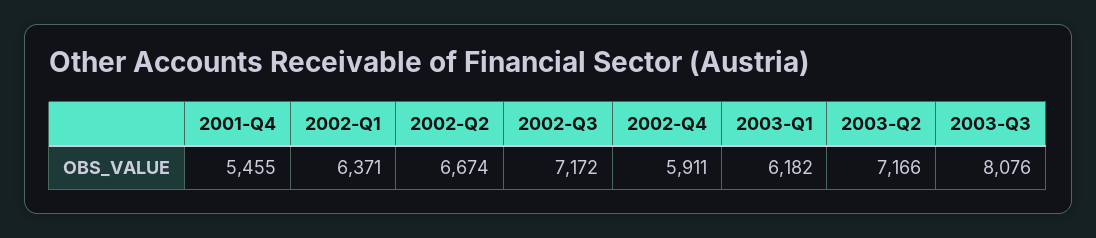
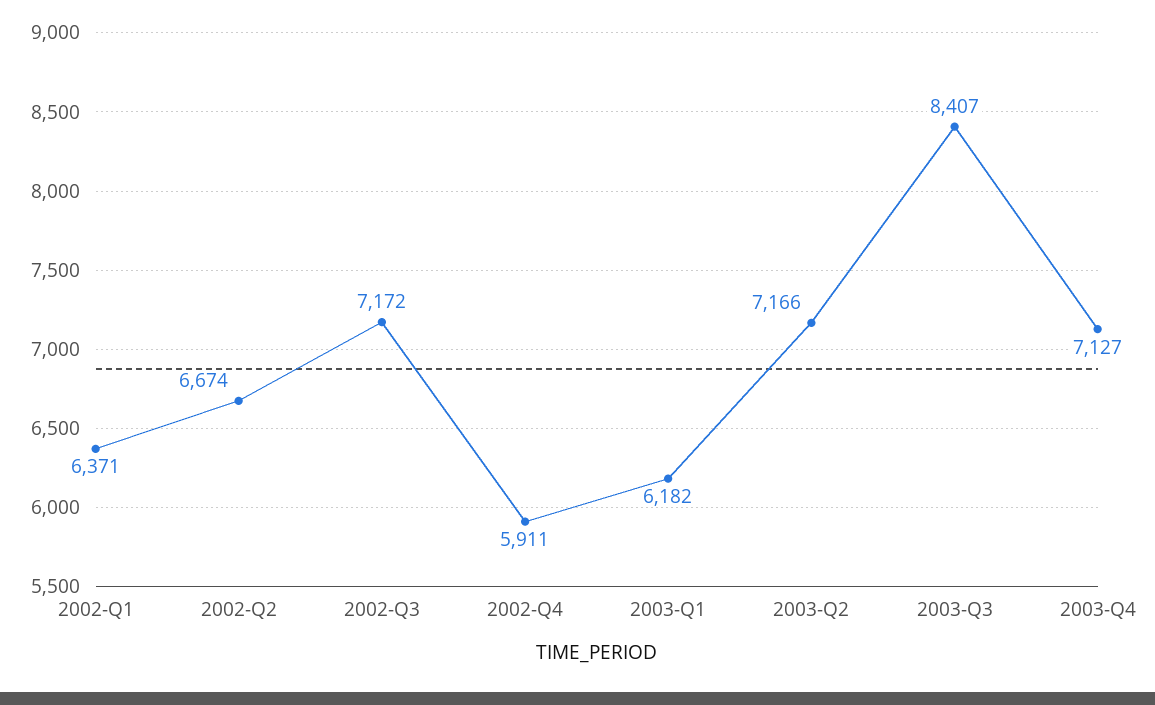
2001-Q4: 5455 -> none
2003-Q3: 8076 -> 8407
2003-Q4: none -> 7127

